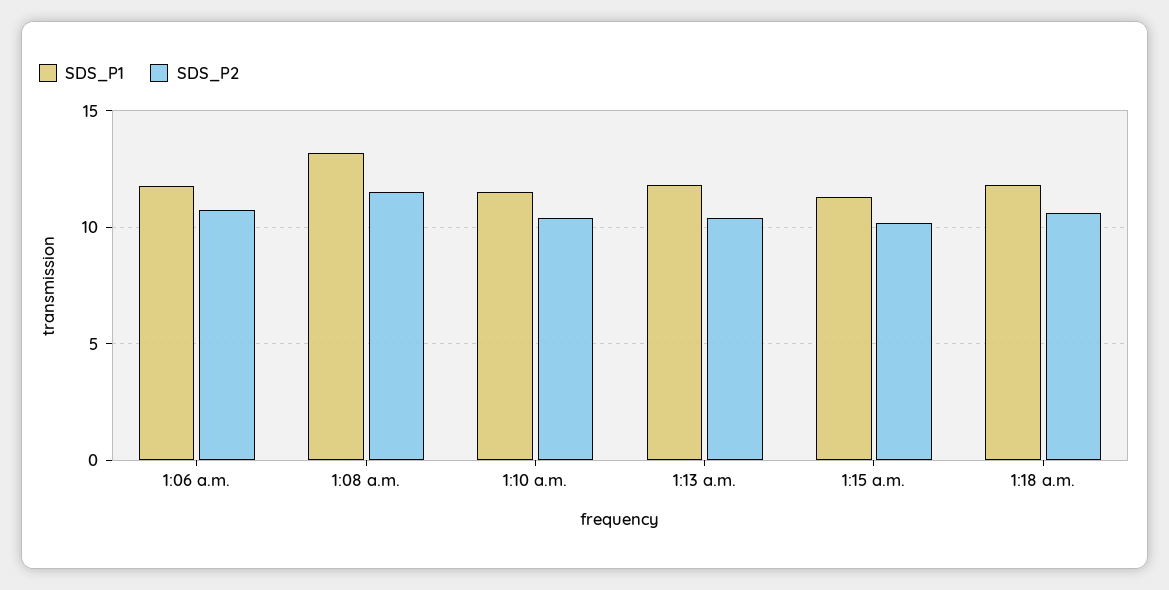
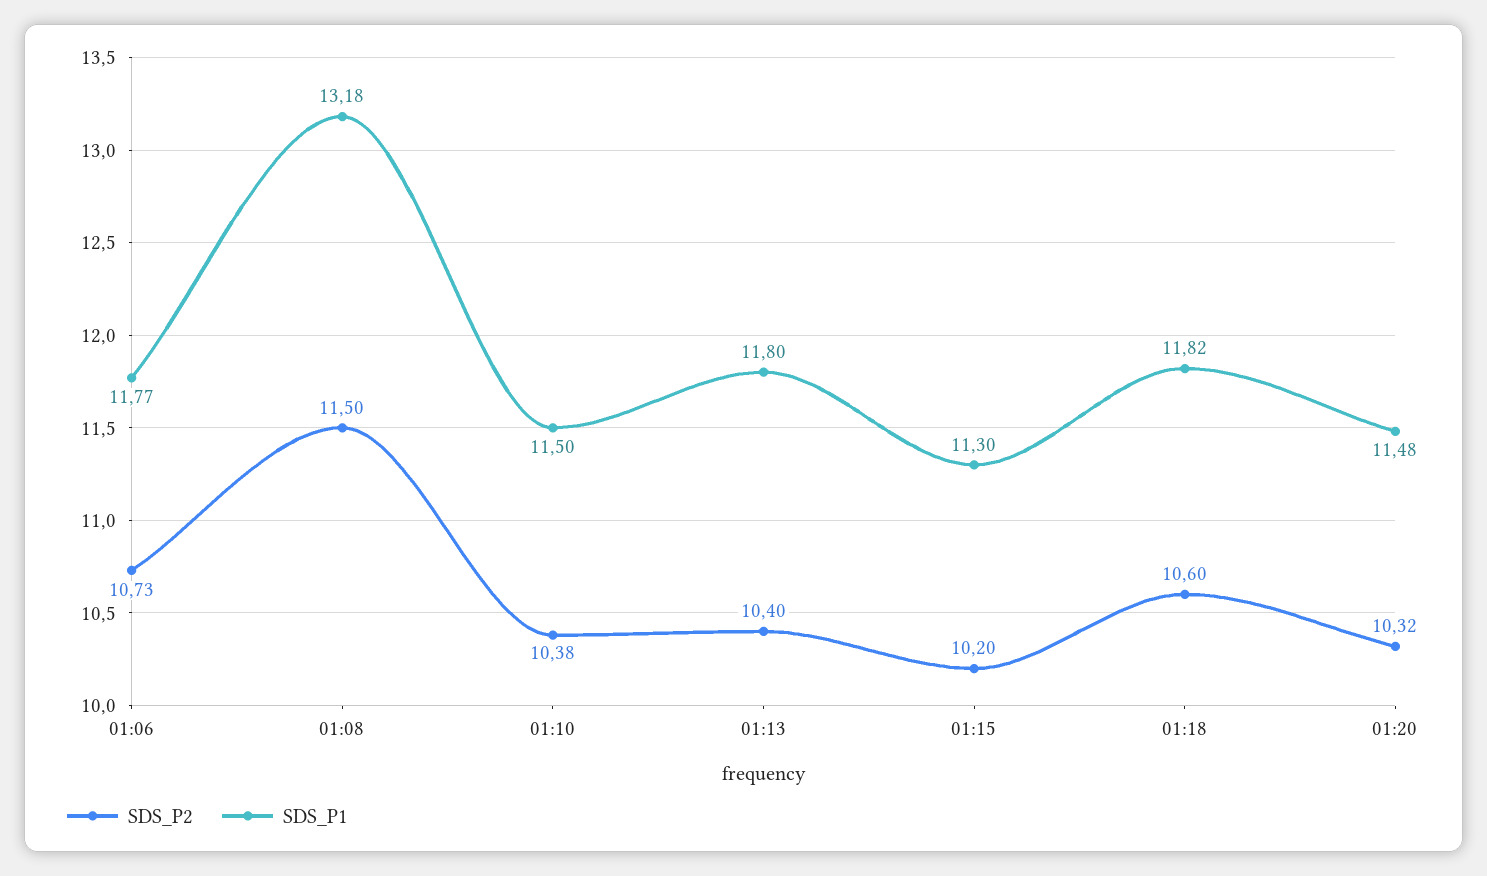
SDS_P2, 01:20: none -> 10.32
SDS_P1, 01:20: none -> 11.48

